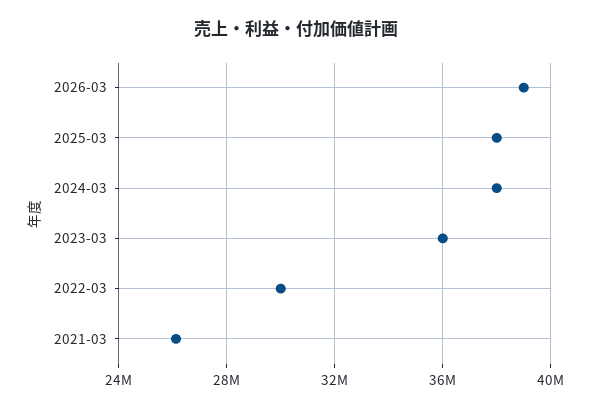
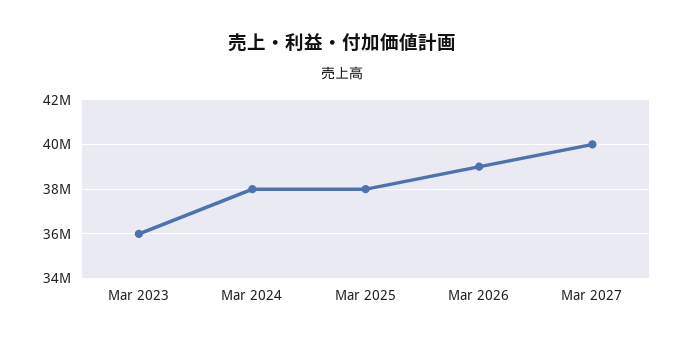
2022-03: 30000000 -> none
2021-03: 26000000 -> none
Mar 2027: none -> 40000000

